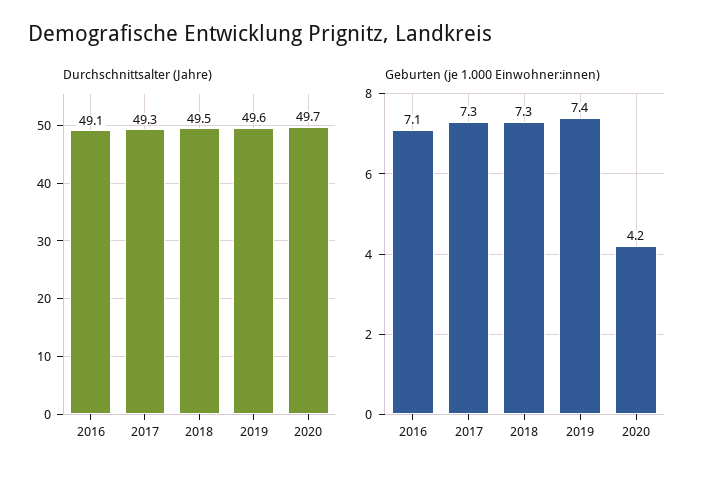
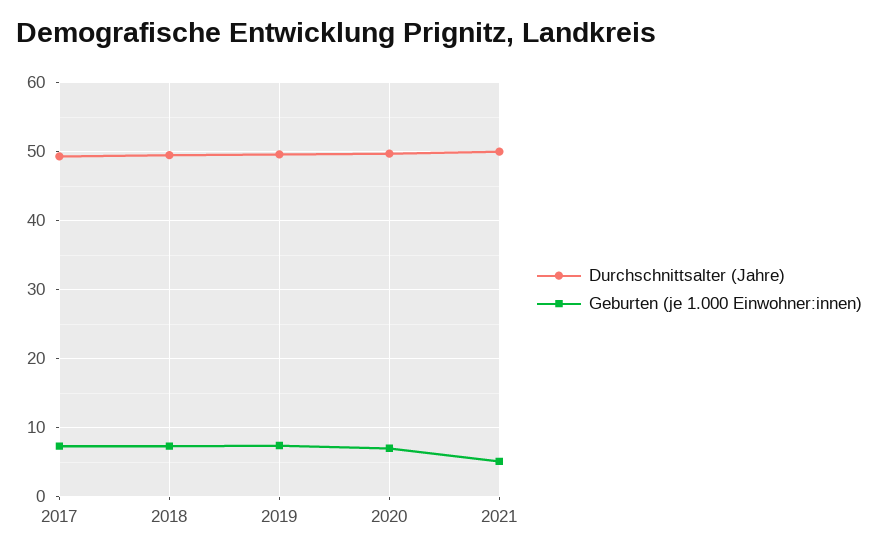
Durchschnittsalter (Jahre), 2016: 49.1 -> none
Geburten (je 1.000 Einwohner:innen), 2016: 7.1 -> none
Geburten (je 1.000 Einwohner:innen), 2020: 4.2 -> 7
Durchschnittsalter (Jahre), 2021: none -> 50
Geburten (je 1.000 Einwohner:innen), 2021: none -> 5

